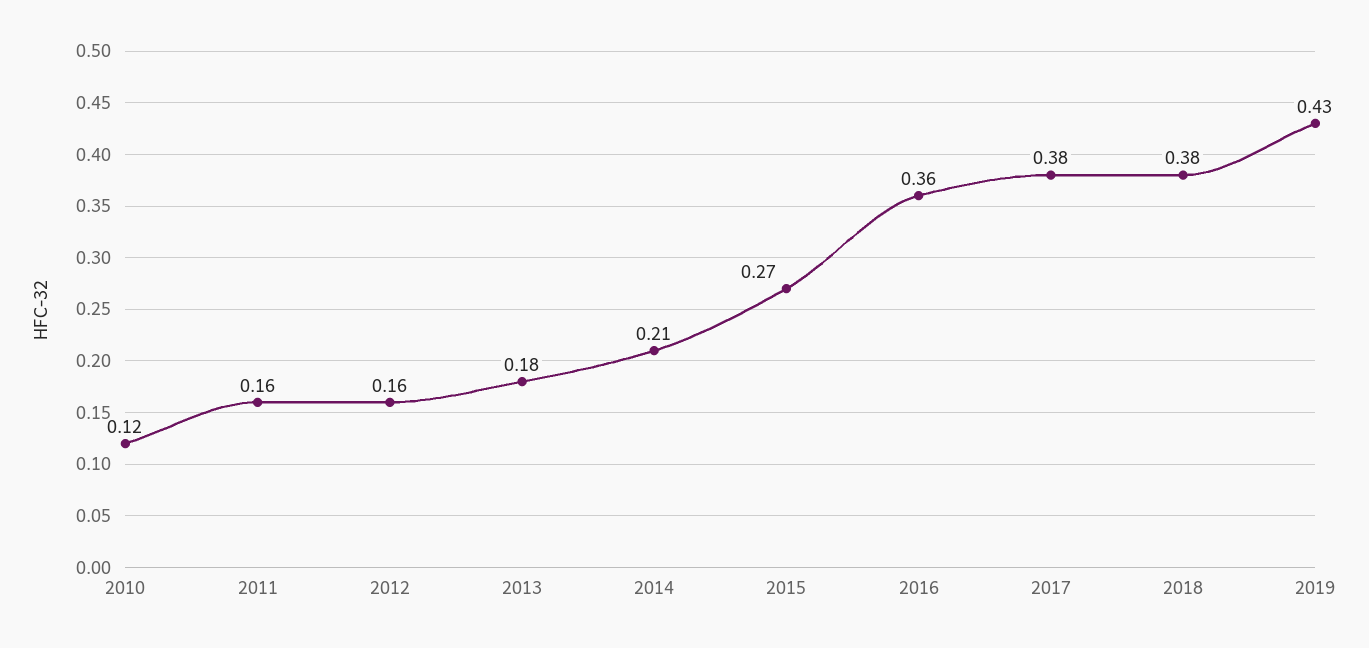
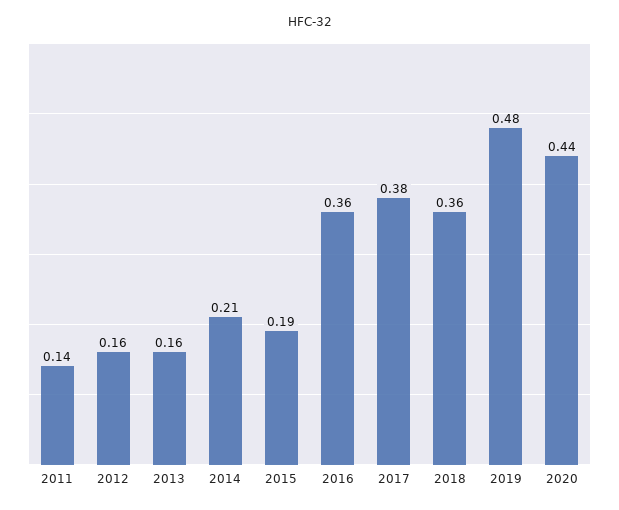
2010: 0.12 -> none
2011: 0.16 -> 0.14
2013: 0.18 -> 0.16
2015: 0.27 -> 0.19
2018: 0.38 -> 0.36
2019: 0.43 -> 0.48
2020: none -> 0.44

